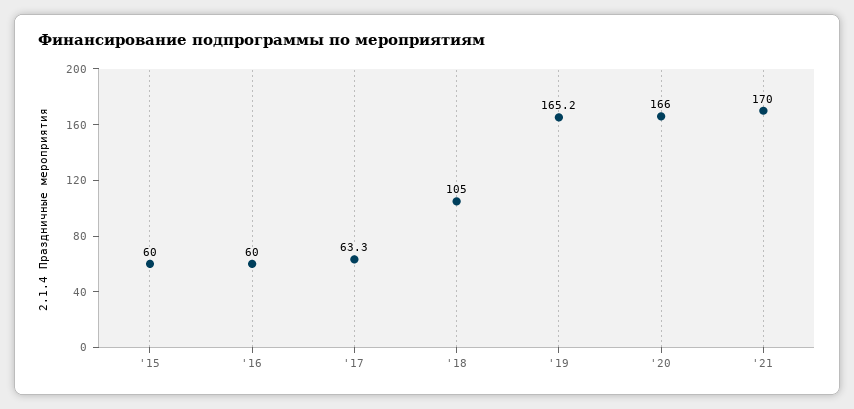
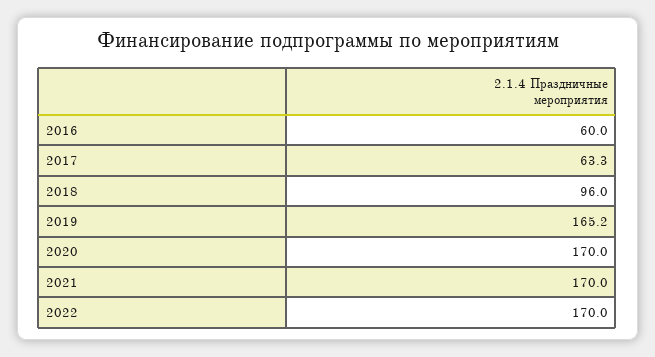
'15: 60 -> none
'18: 105 -> 96
'20: 166 -> 170
2022: none -> 170

